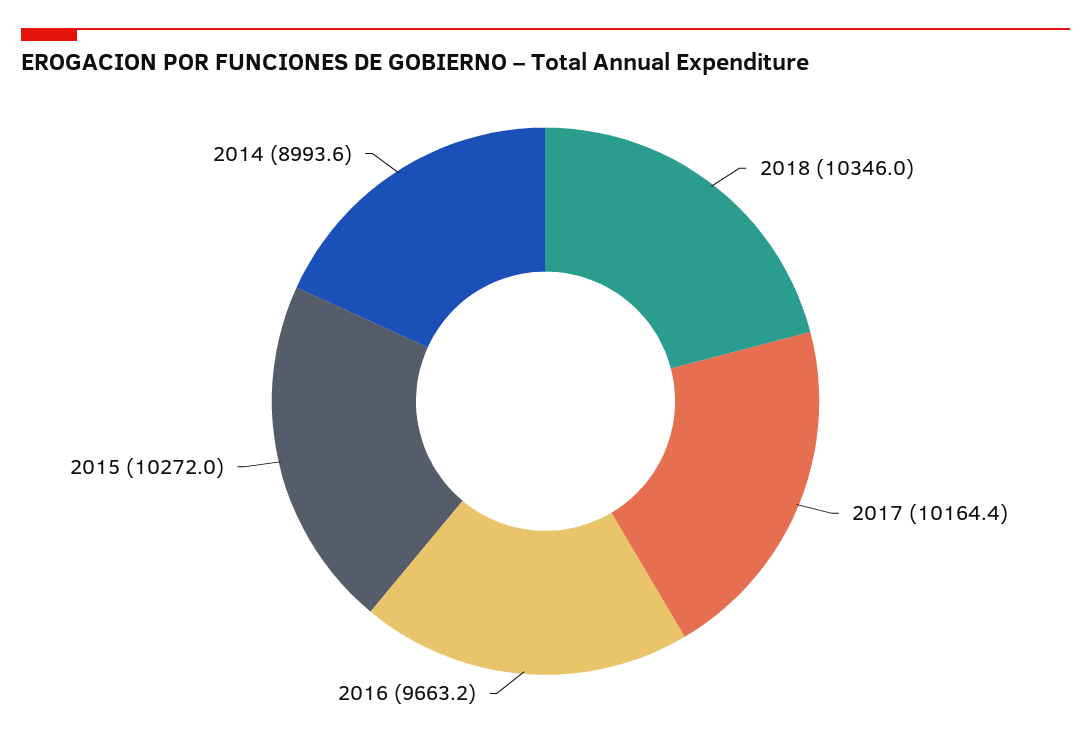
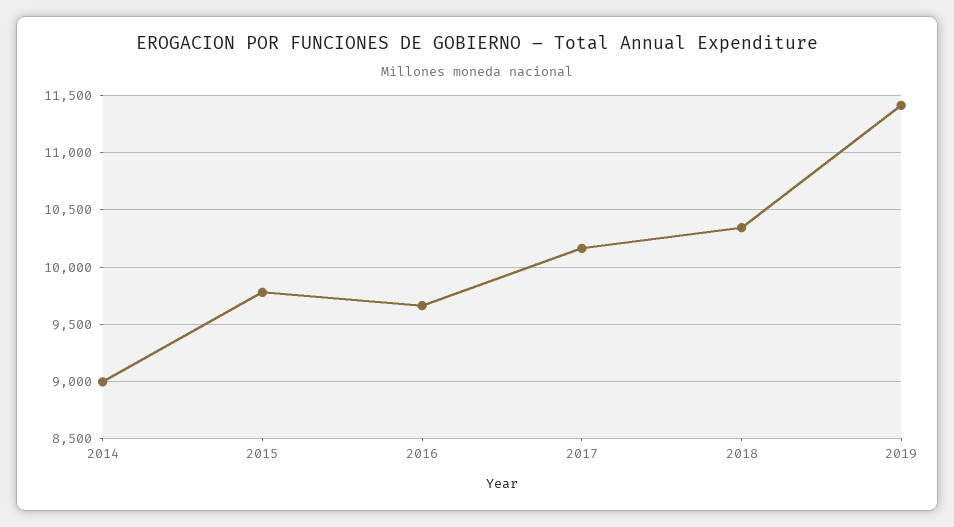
2015: 10272 -> 9800
2019: none -> 11400

